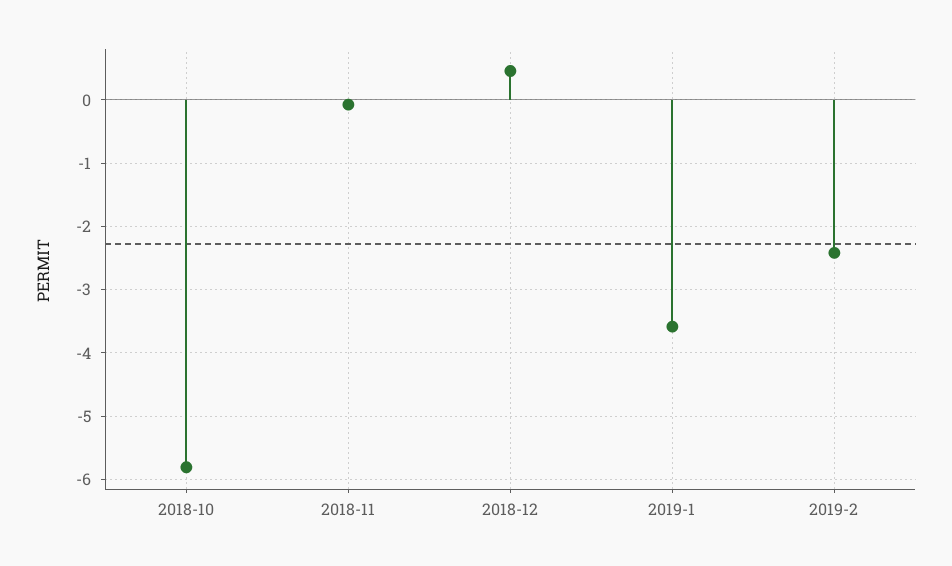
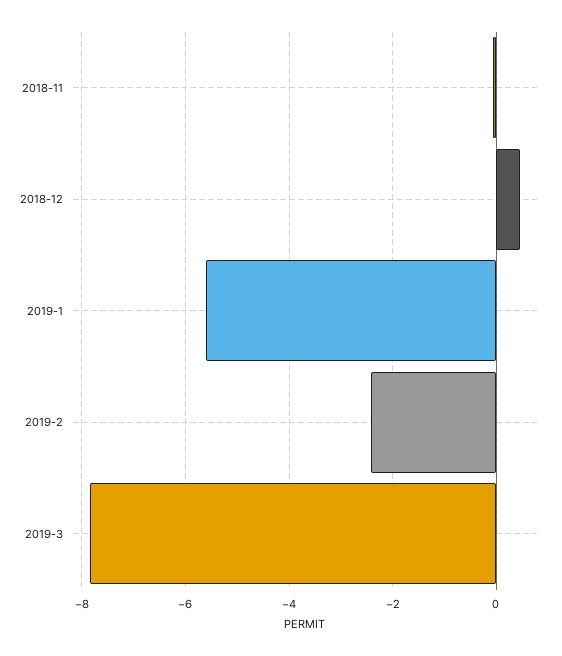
2018-10: -5.8 -> none
2019-1: -3.6 -> -5.6
2019-3: none -> -7.8

